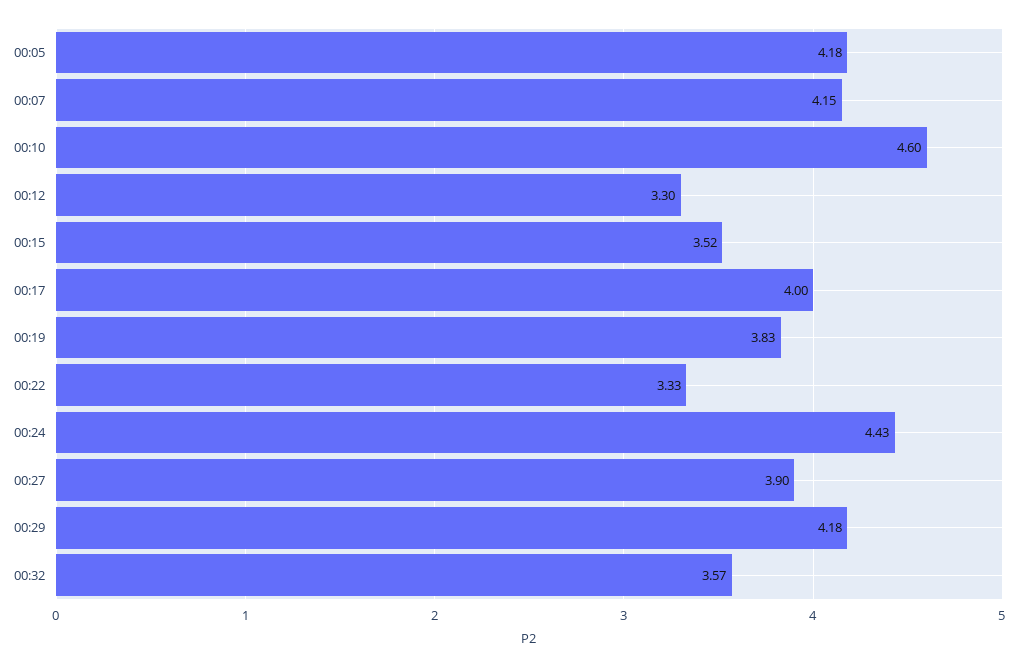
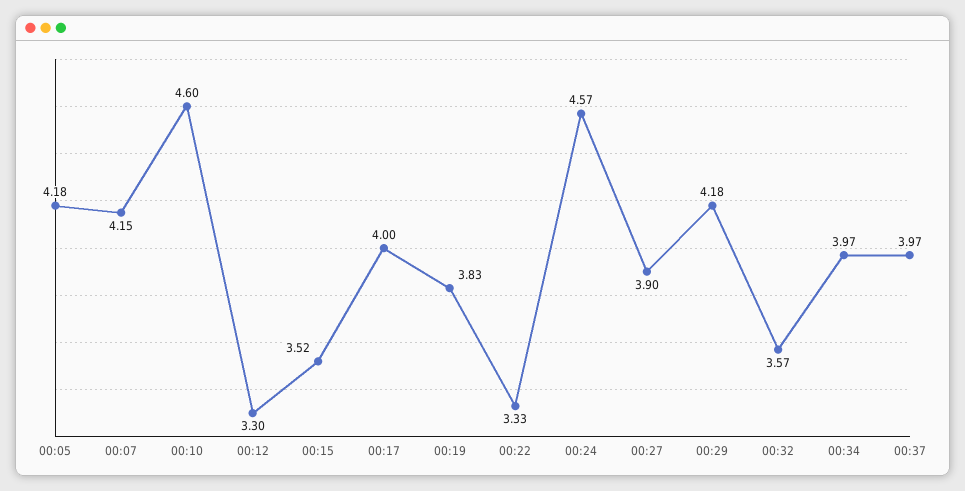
00:24: 4.43 -> 4.57
00:34: none -> 3.97
00:37: none -> 3.97

